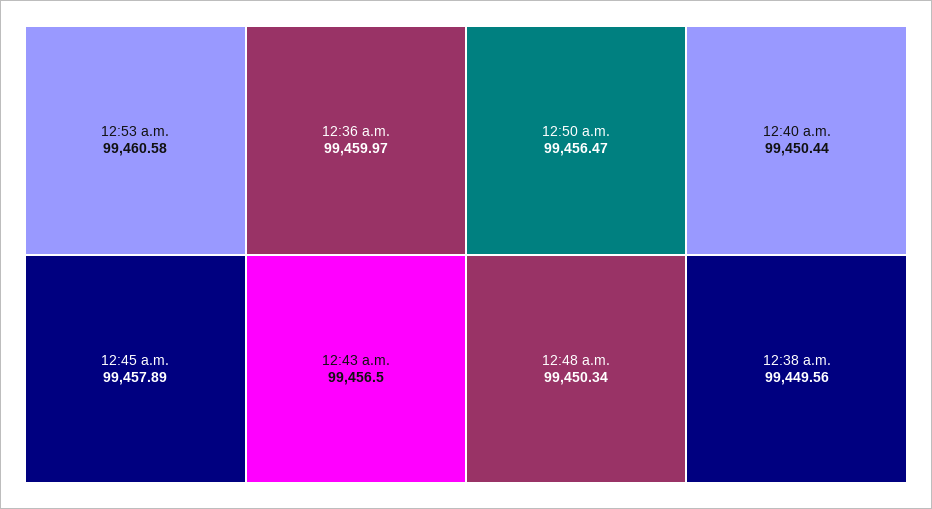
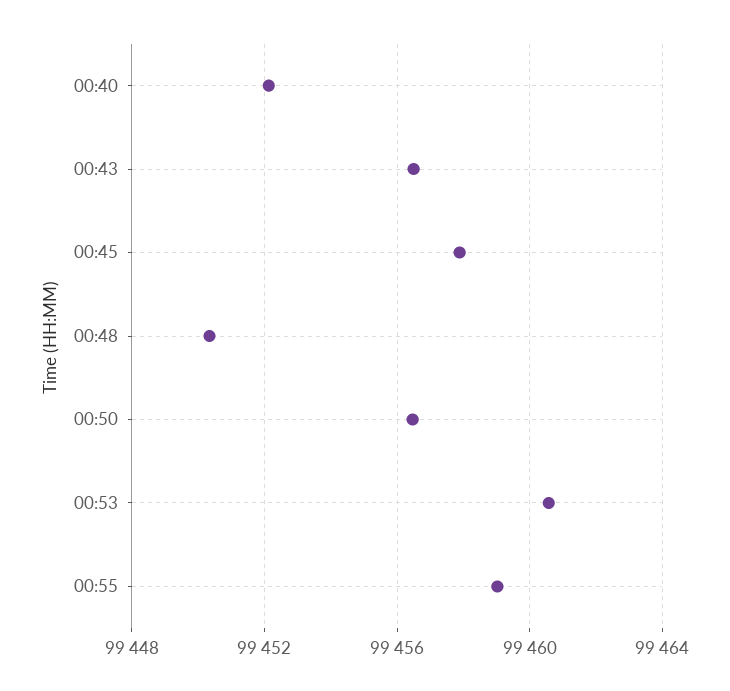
12:36 a.m.: 99459.97 -> none
12:40 a.m.: 99450.44 -> 99452
12:38 a.m.: 99449.56 -> none
00:55: none -> 99459

